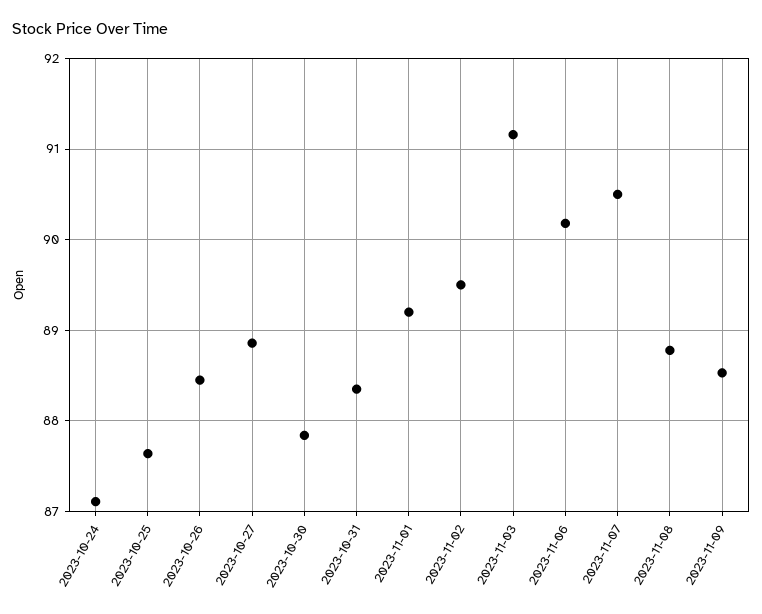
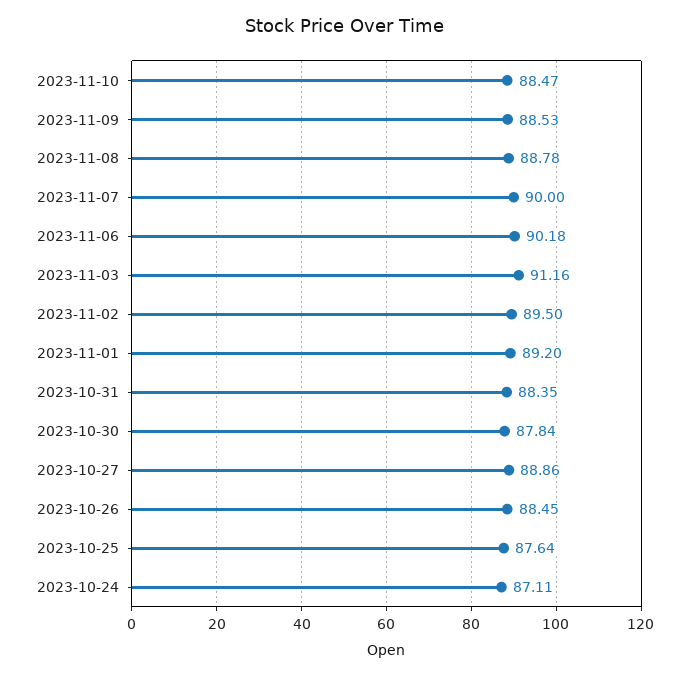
2023-11-07: 90.5 -> 90
2023-11-10: none -> 88.47

